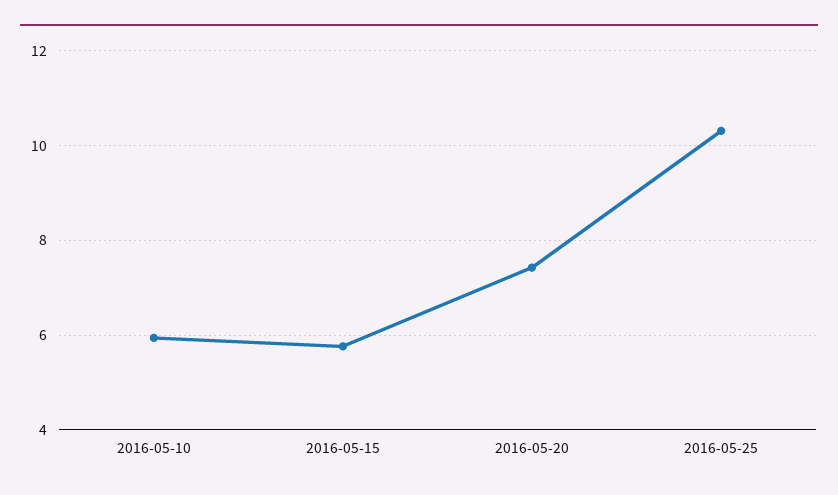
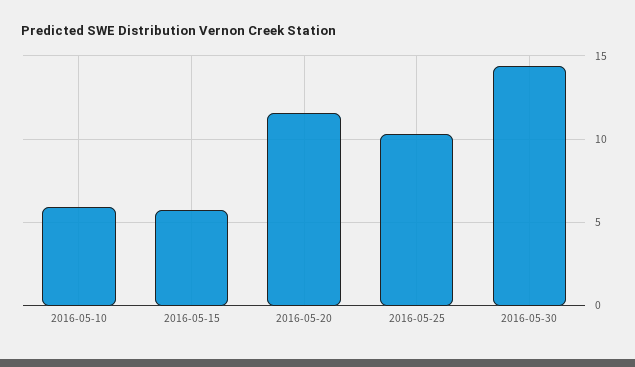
2016-05-20: 7.4 -> 11.5
2016-05-30: none -> 14.5

